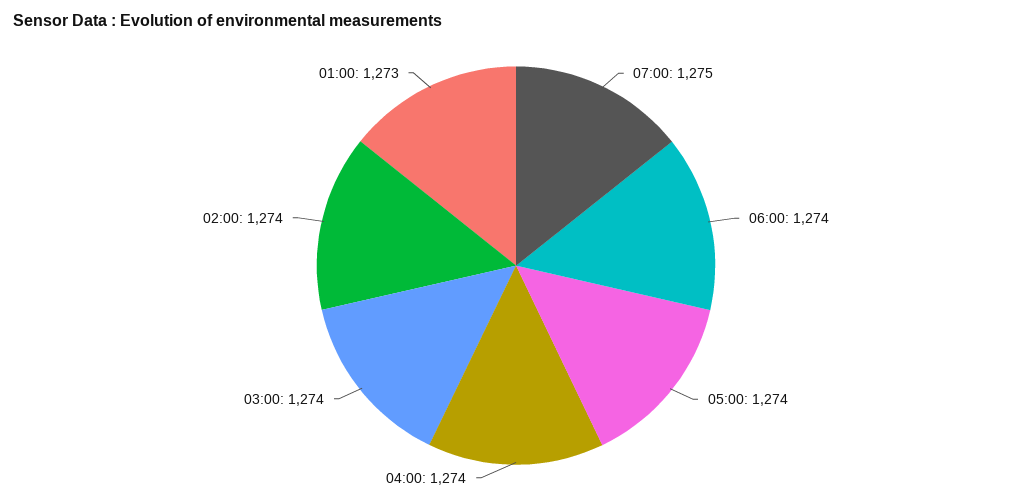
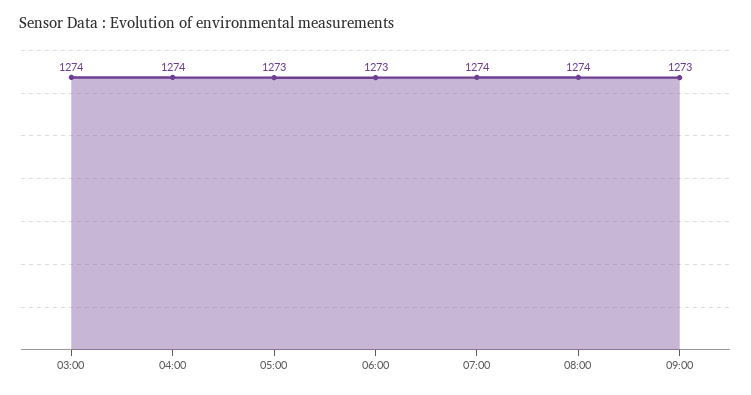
07:00: 1275 -> 1274
06:00: 1274 -> 1273
05:00: 1274 -> 1273
02:00: 1274 -> none
01:00: 1273 -> none
08:00: none -> 1274
09:00: none -> 1273

